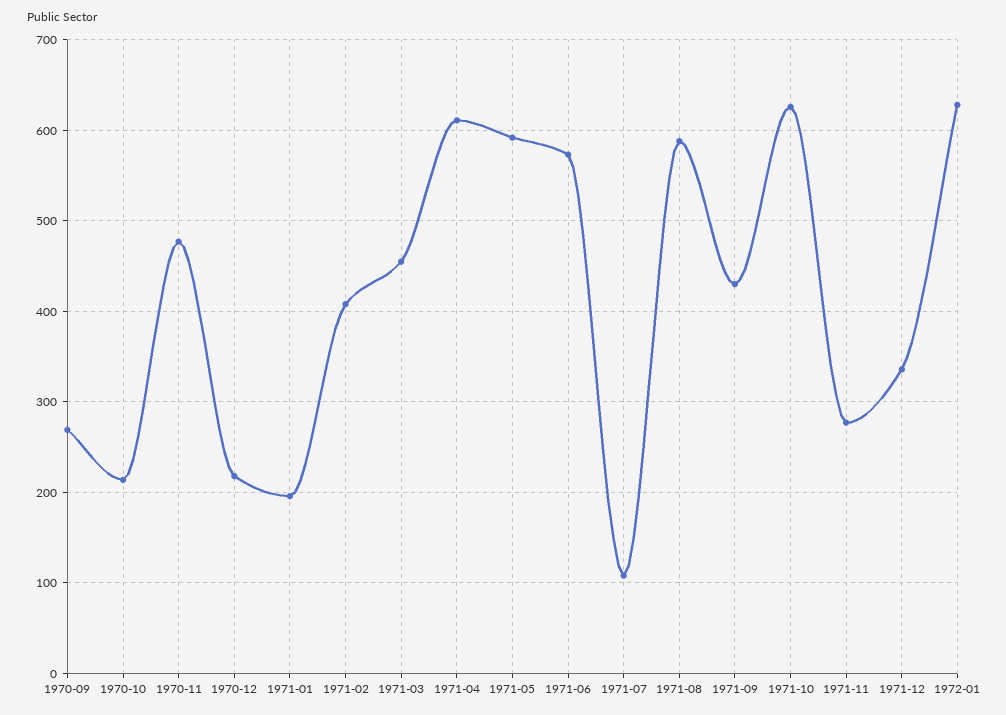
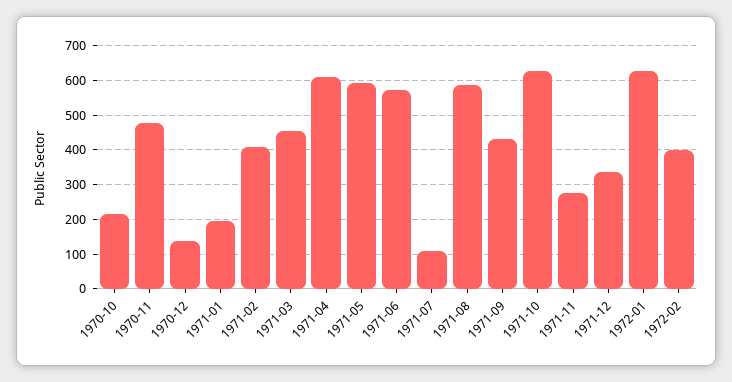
1970-09: 270 -> none
1970-12: 220 -> 140
1972-02: none -> 400

